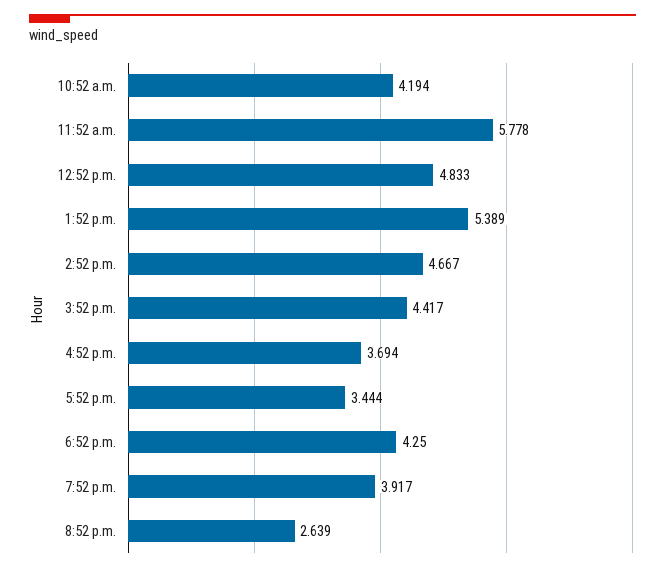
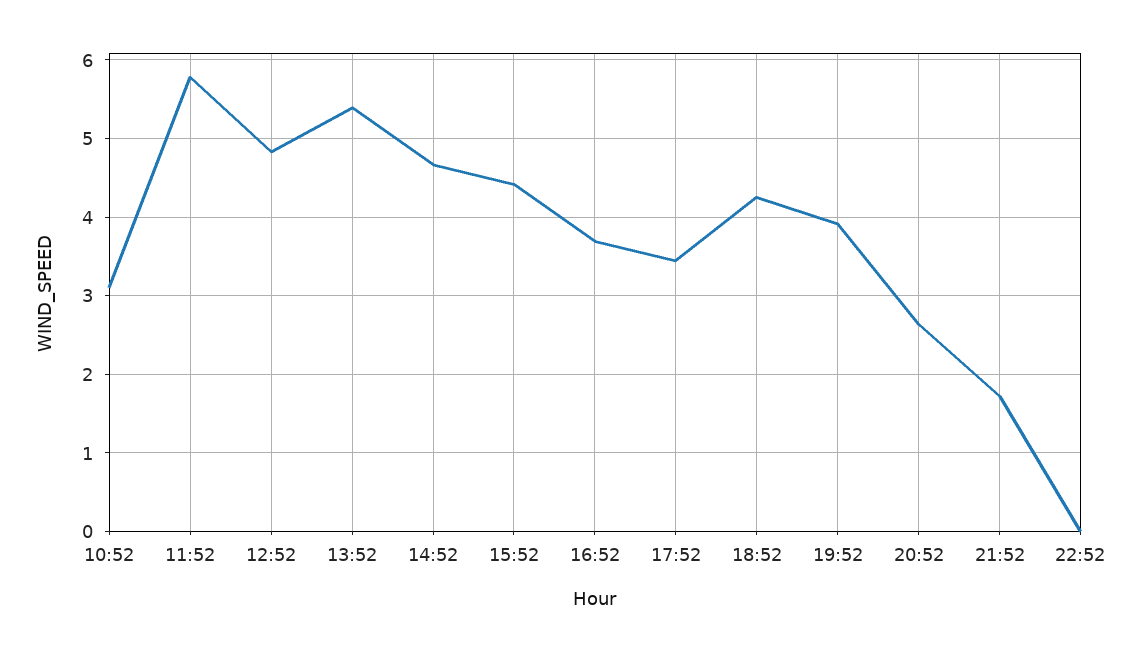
10:52 a.m.: 4.194 -> 3.1
21:52: none -> 1.7
22:52: none -> 0

